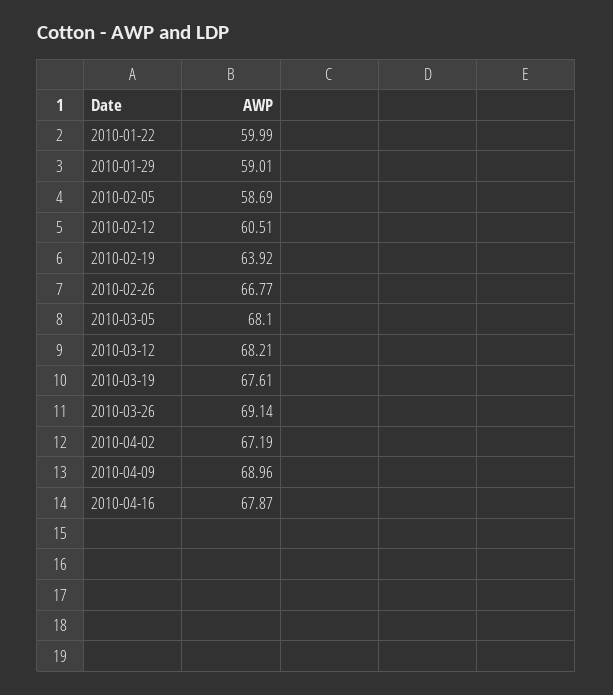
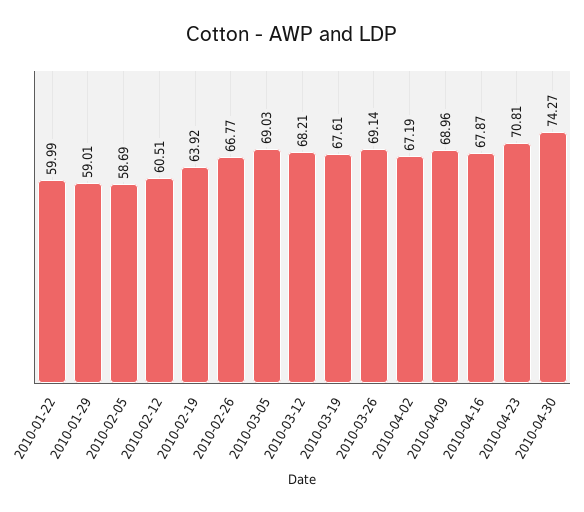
2010-03-05: 68.1 -> 69.03
2010-04-23: none -> 70.81
2010-04-30: none -> 74.27

